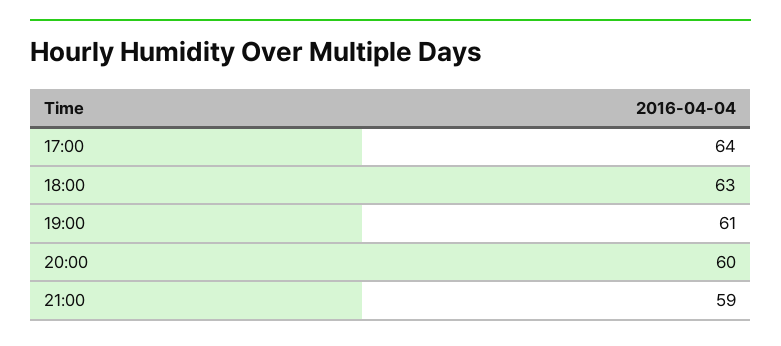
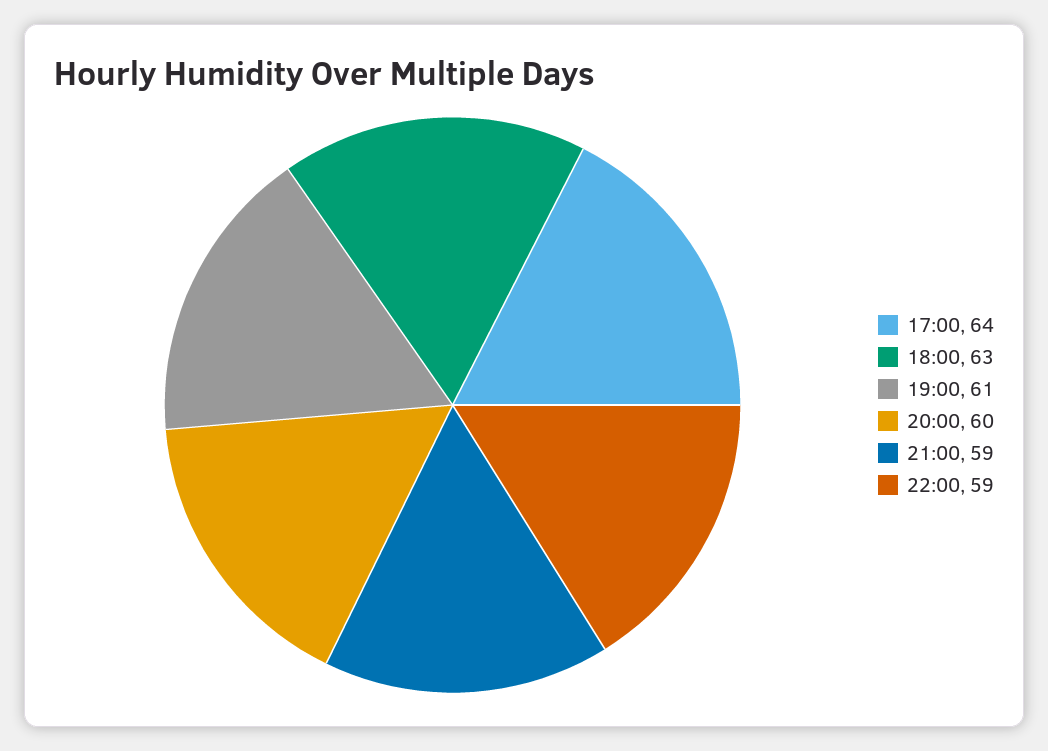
22:00: none -> 59

